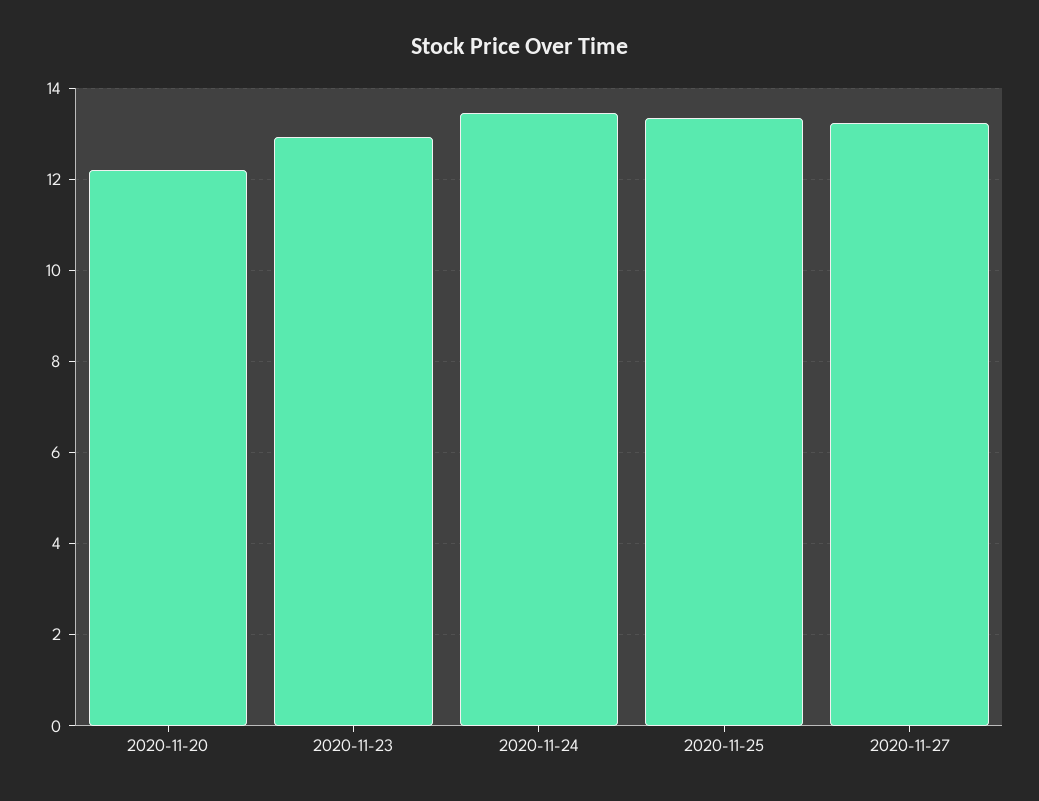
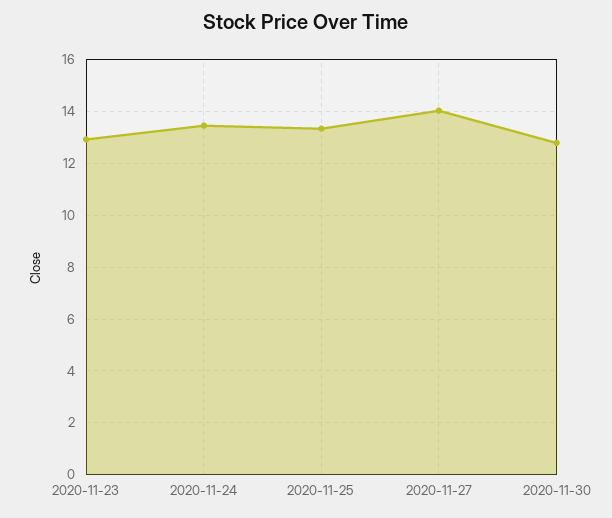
2020-11-20: 12.2 -> none
2020-11-27: 13.2 -> 14
2020-11-30: none -> 12.75

